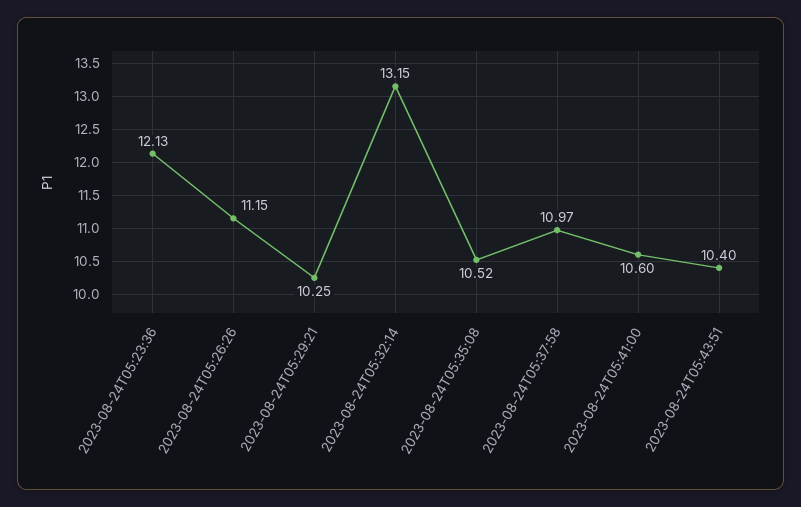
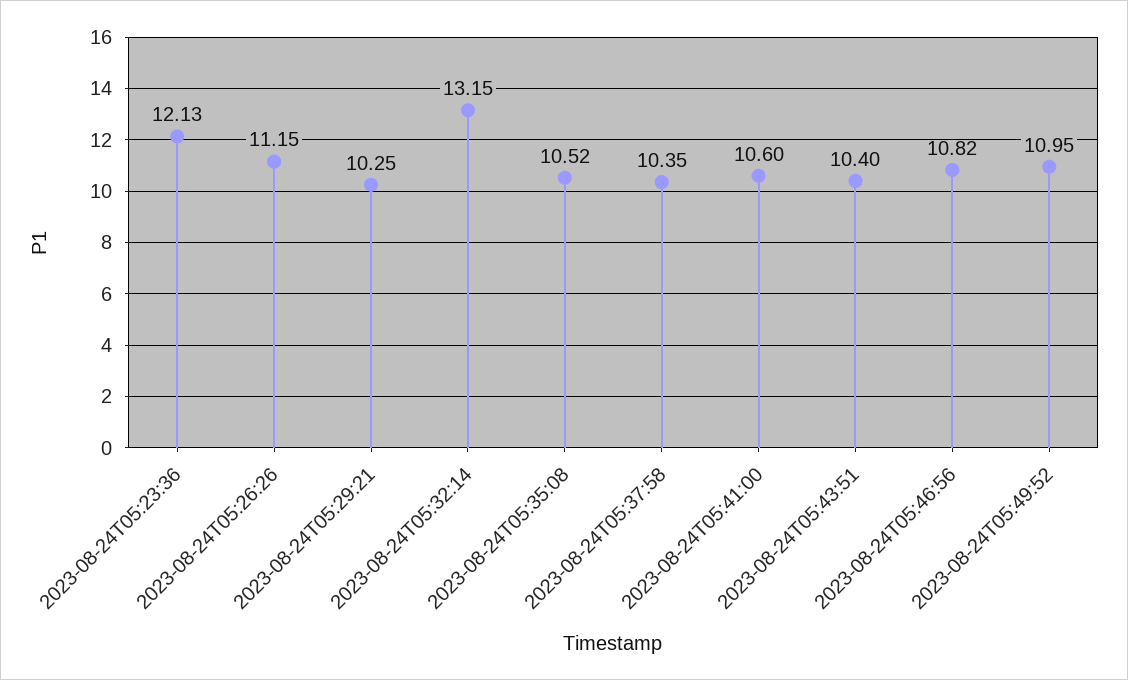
2023-08-24T05:37:58: 10.97 -> 10.35
2023-08-24T05:46:56: none -> 10.82
2023-08-24T05:49:52: none -> 10.95

